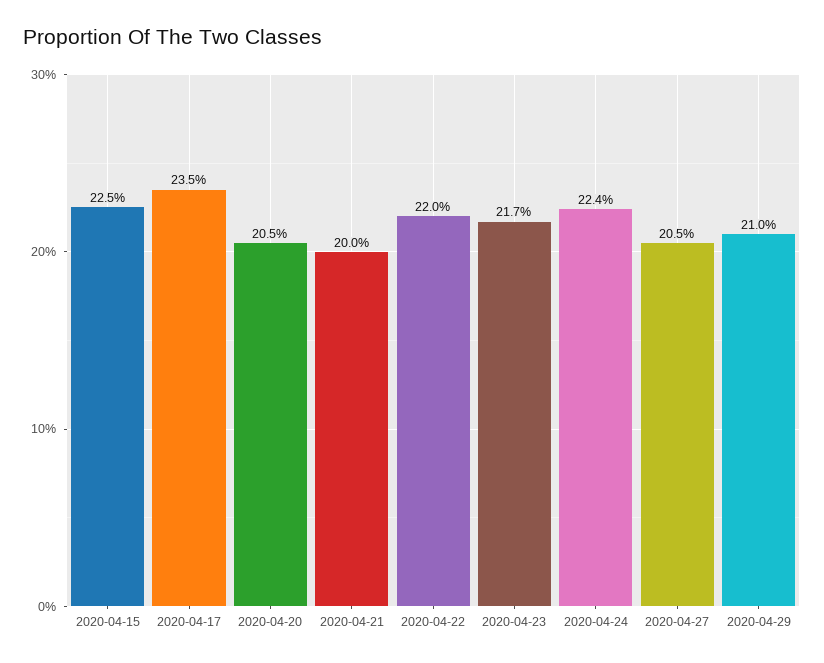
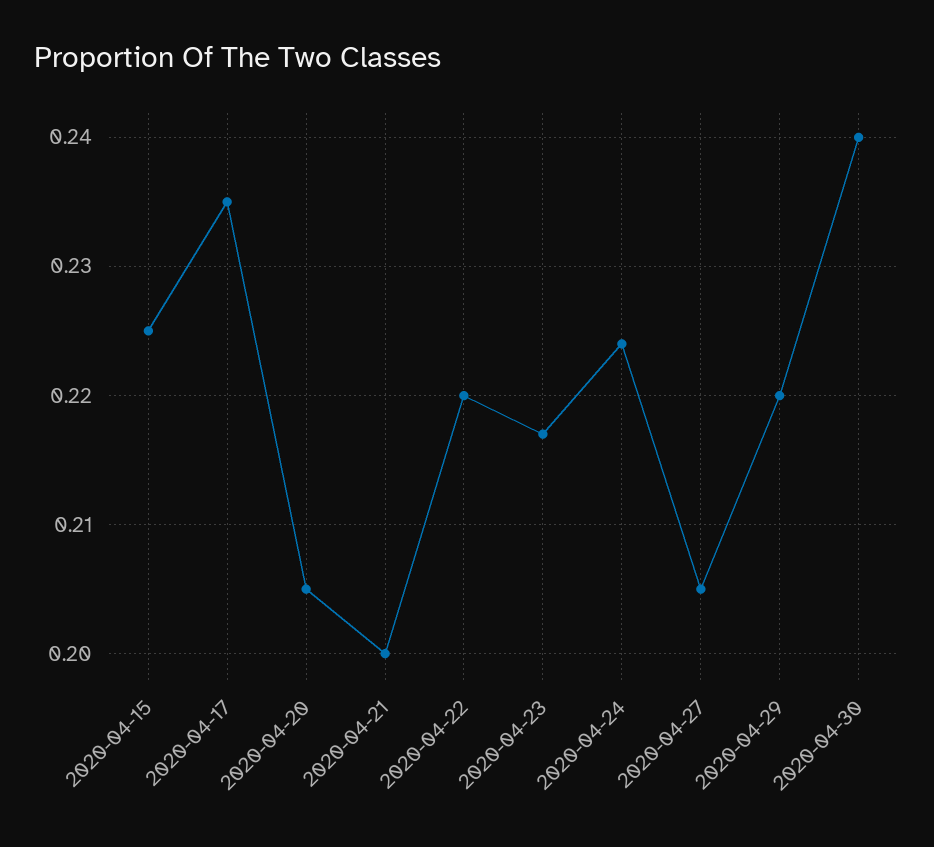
2020-04-29: 0.21 -> 0.22
2020-04-30: none -> 0.24

